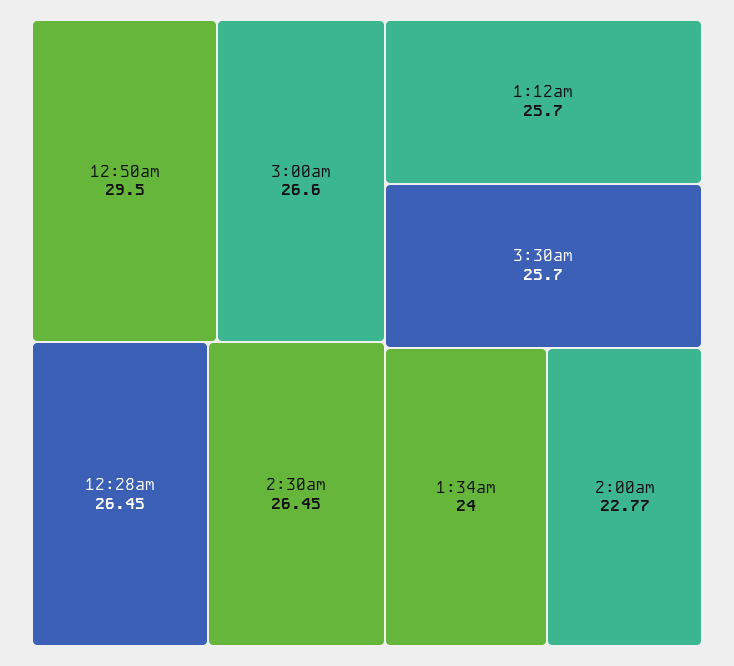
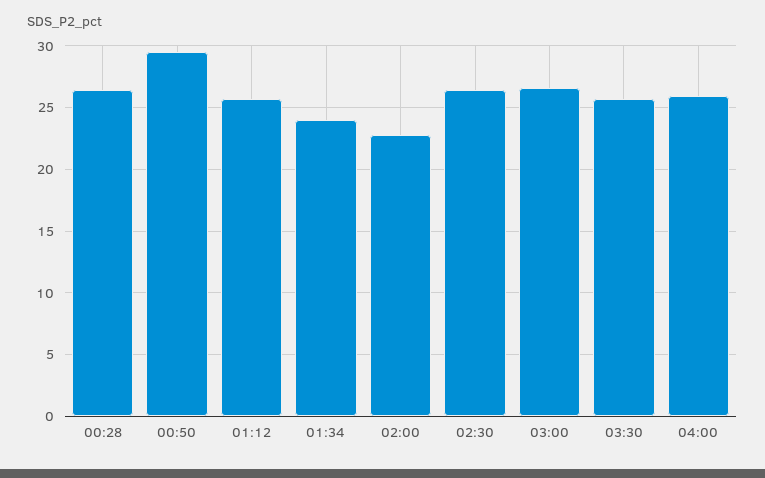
04:00: none -> 26

